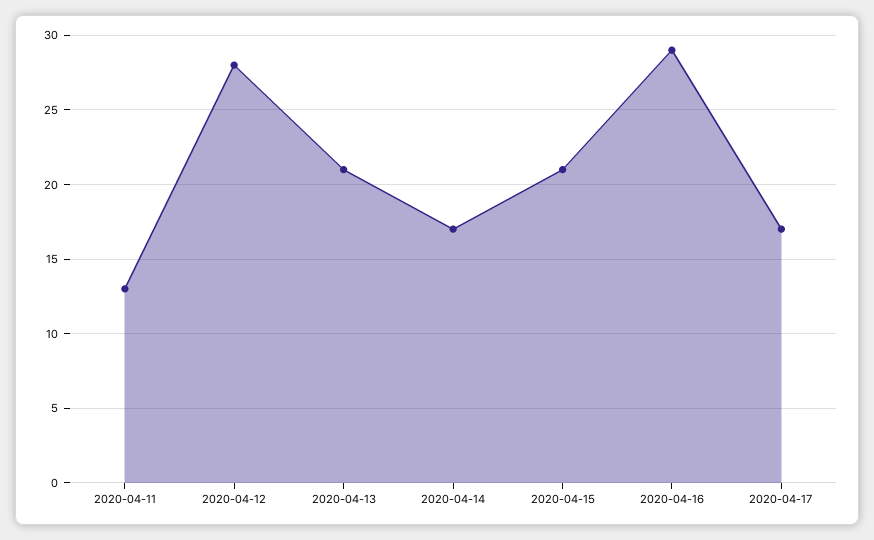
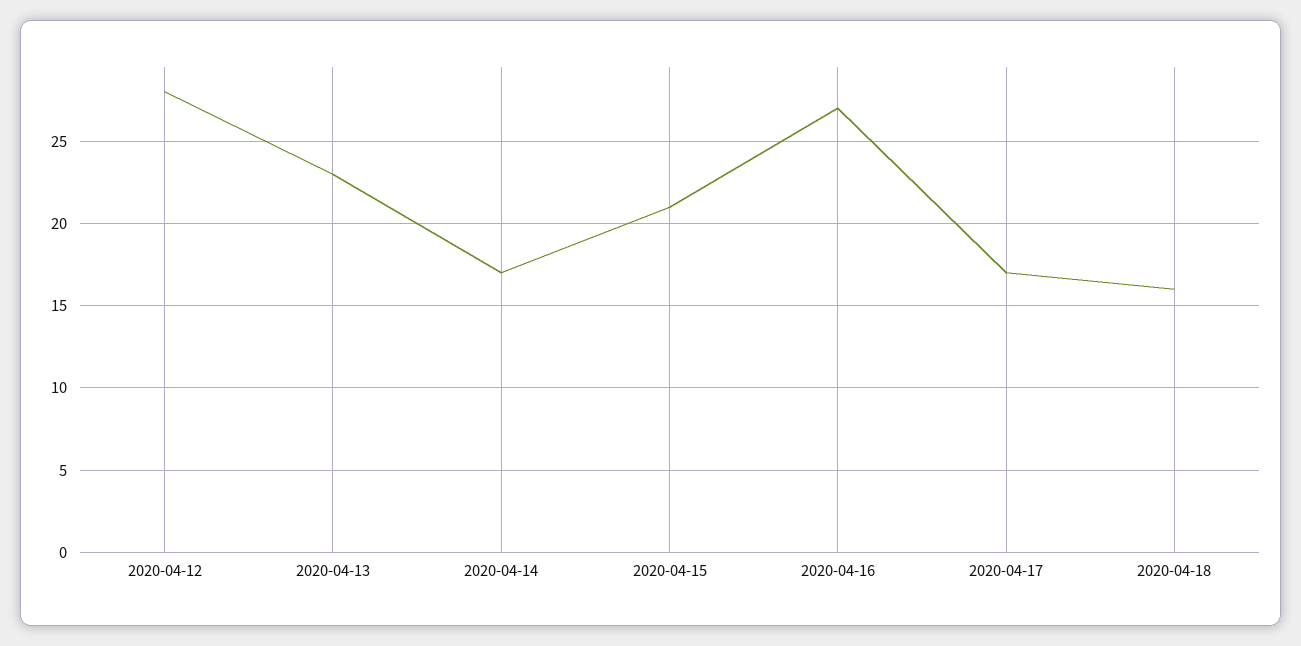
2020-04-11: 13 -> none
2020-04-13: 21 -> 23
2020-04-16: 29 -> 27
2020-04-18: none -> 16

